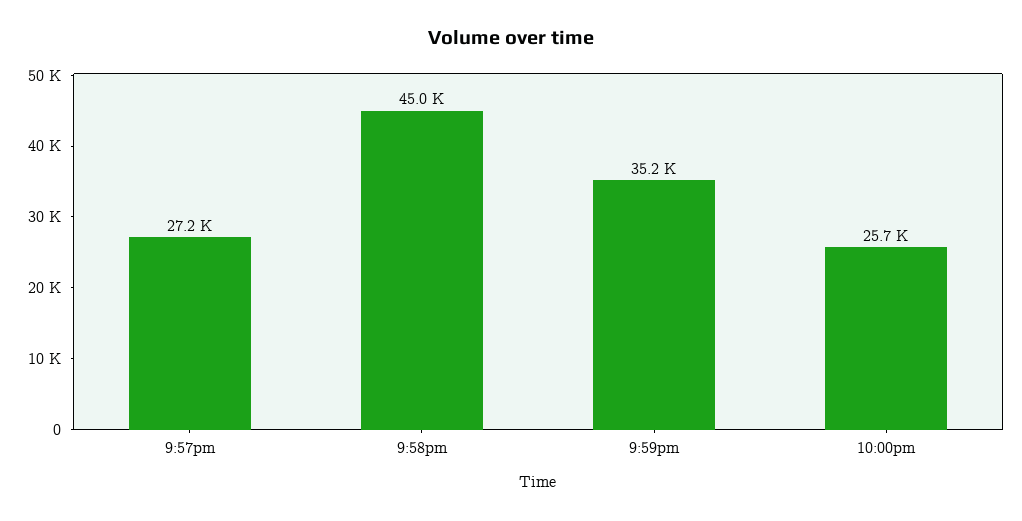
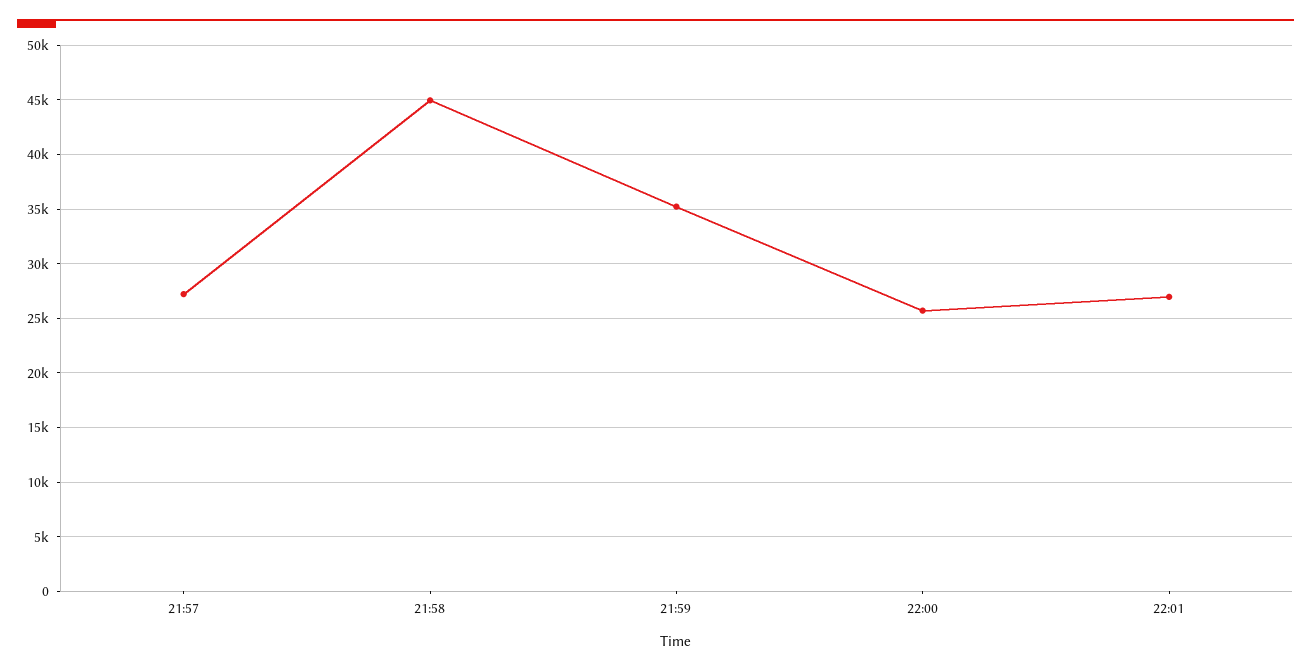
22:01: none -> 27000

